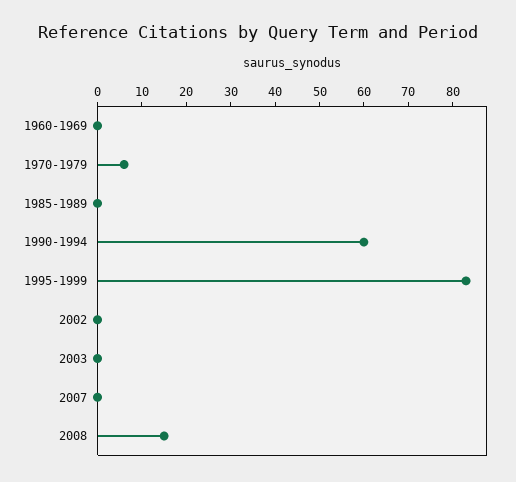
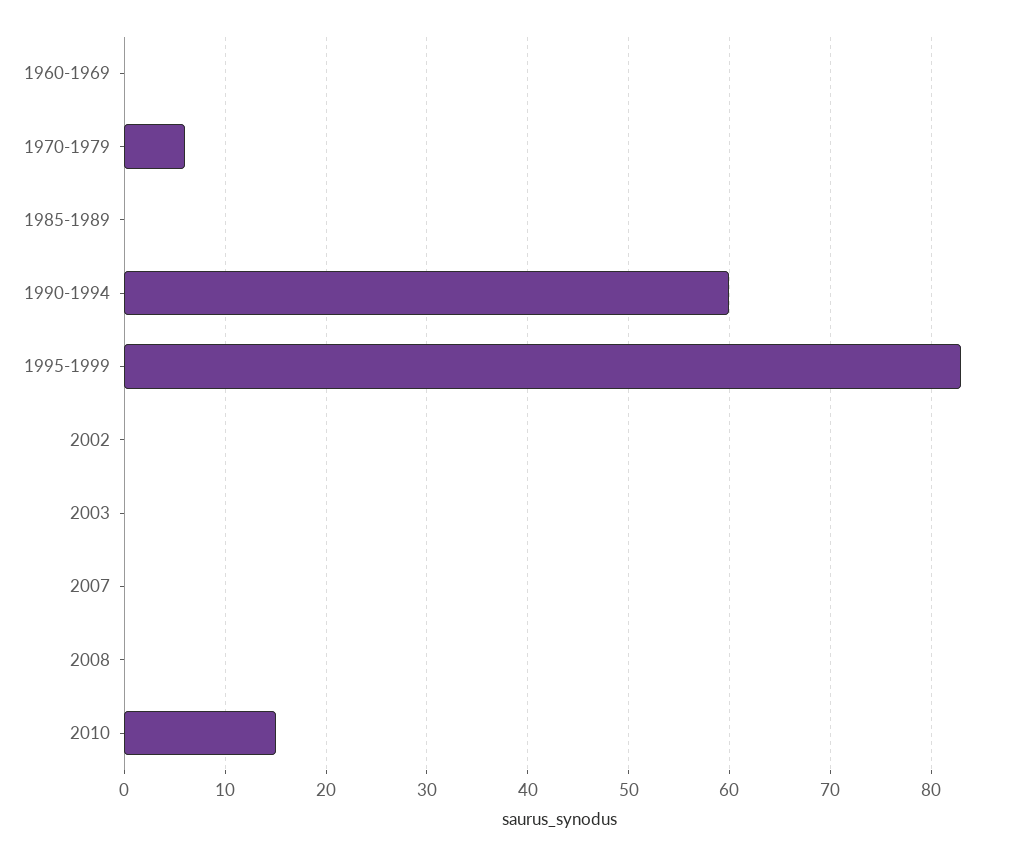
2008: 15 -> 0
2010: none -> 15

